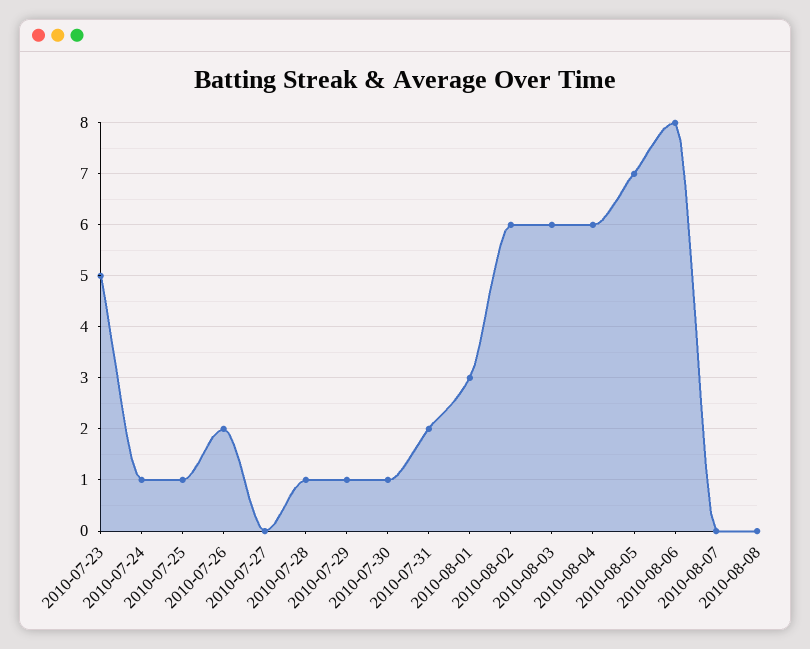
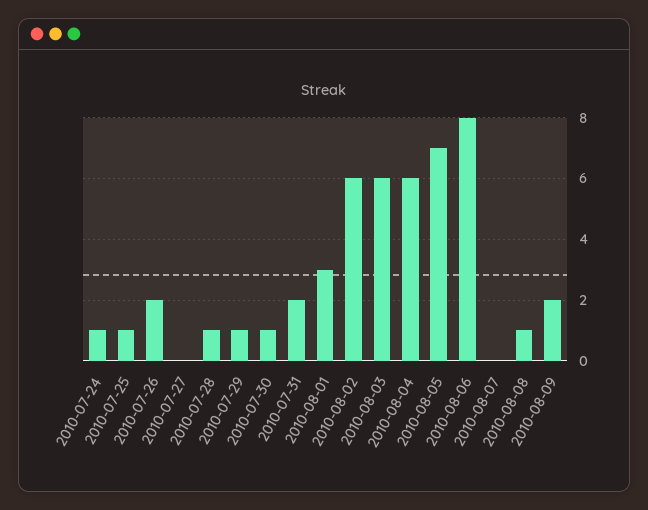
2010-07-23: 5 -> none
2010-08-08: 0 -> 1
2010-08-09: none -> 2

